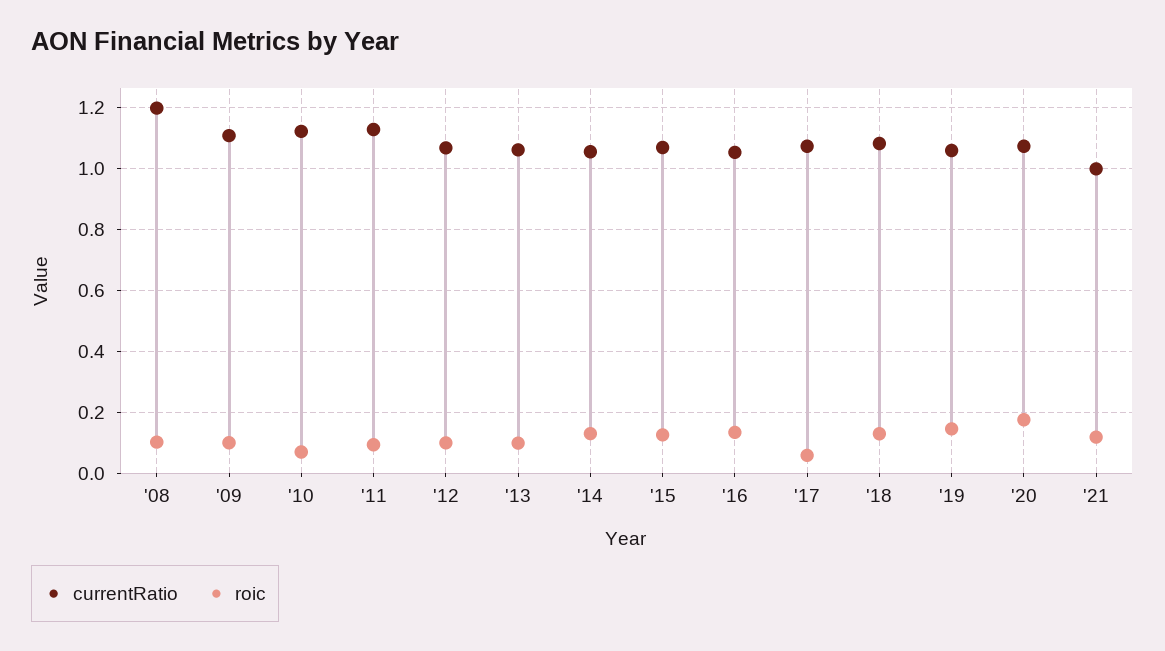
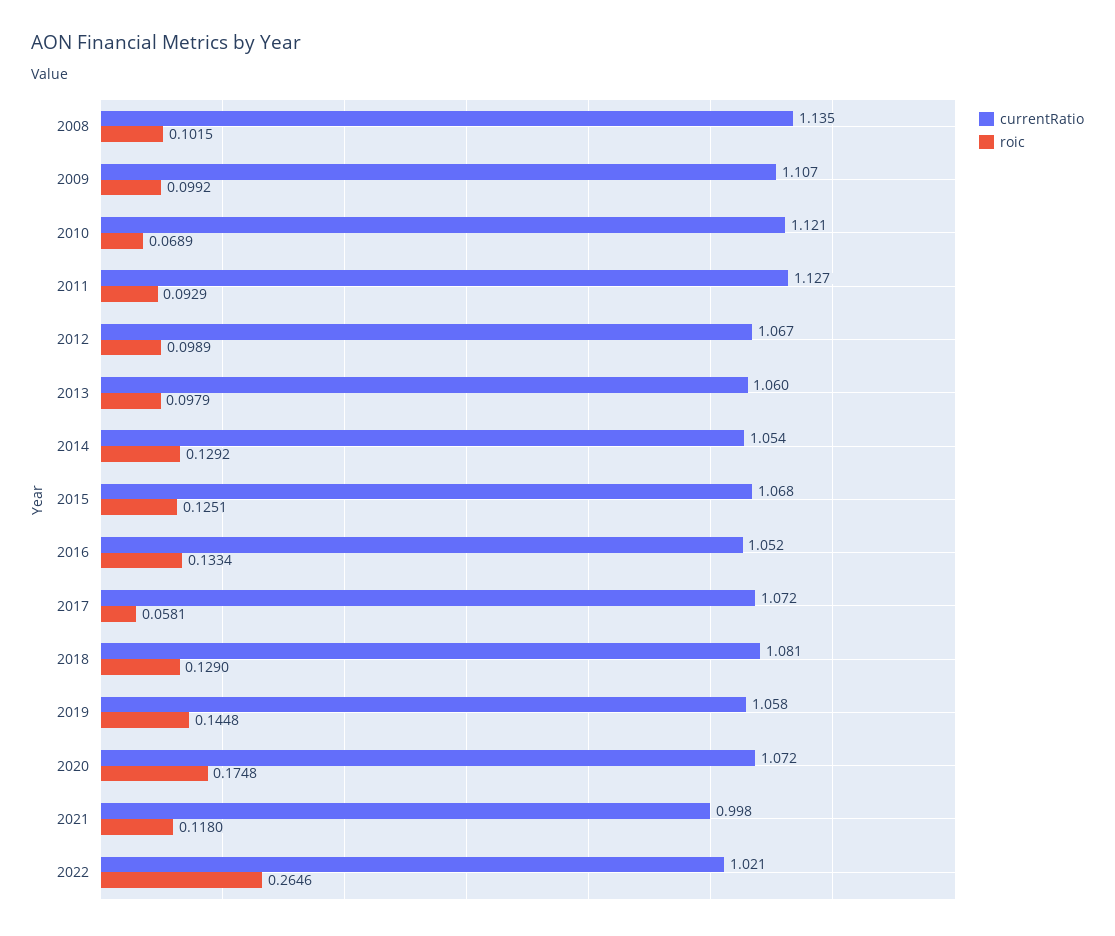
currentRatio, '08: 1.2 -> 1.135
currentRatio, 2022: none -> 1.021
roic, 2022: none -> 0.2646

